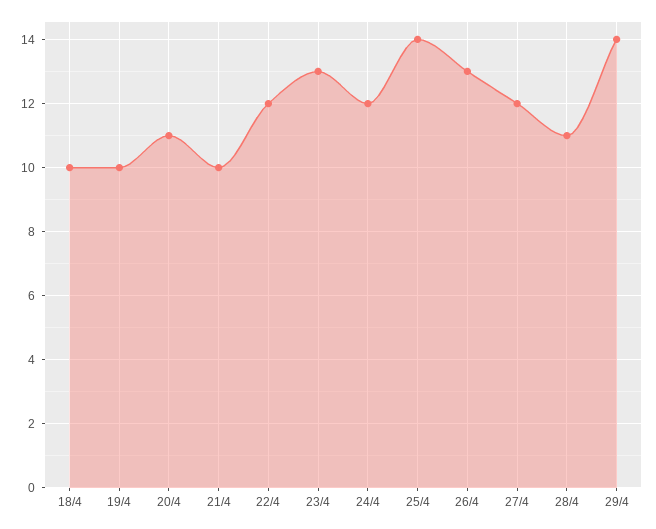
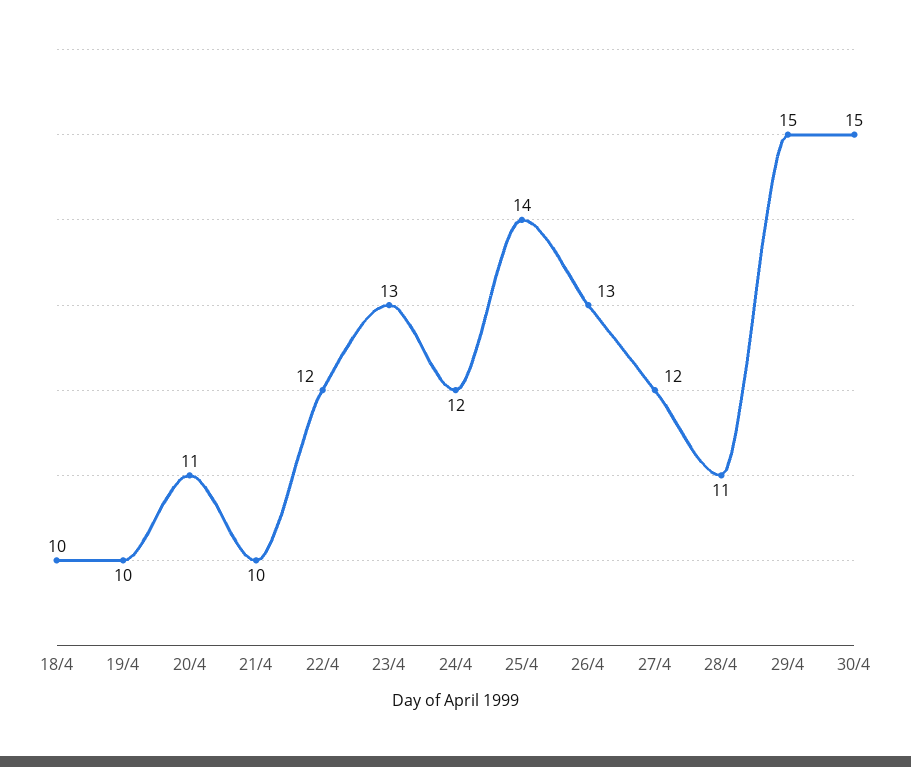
29/4: 14 -> 15
30/4: none -> 15

